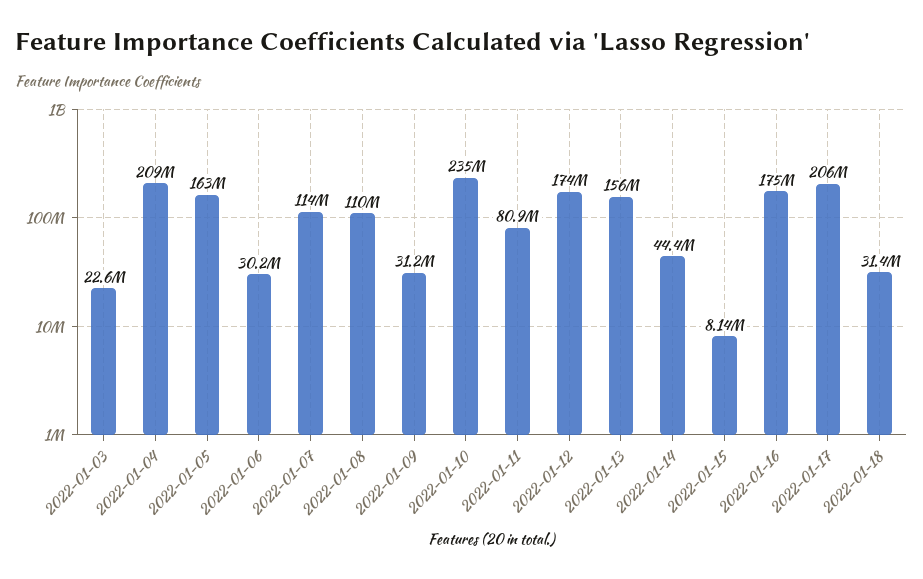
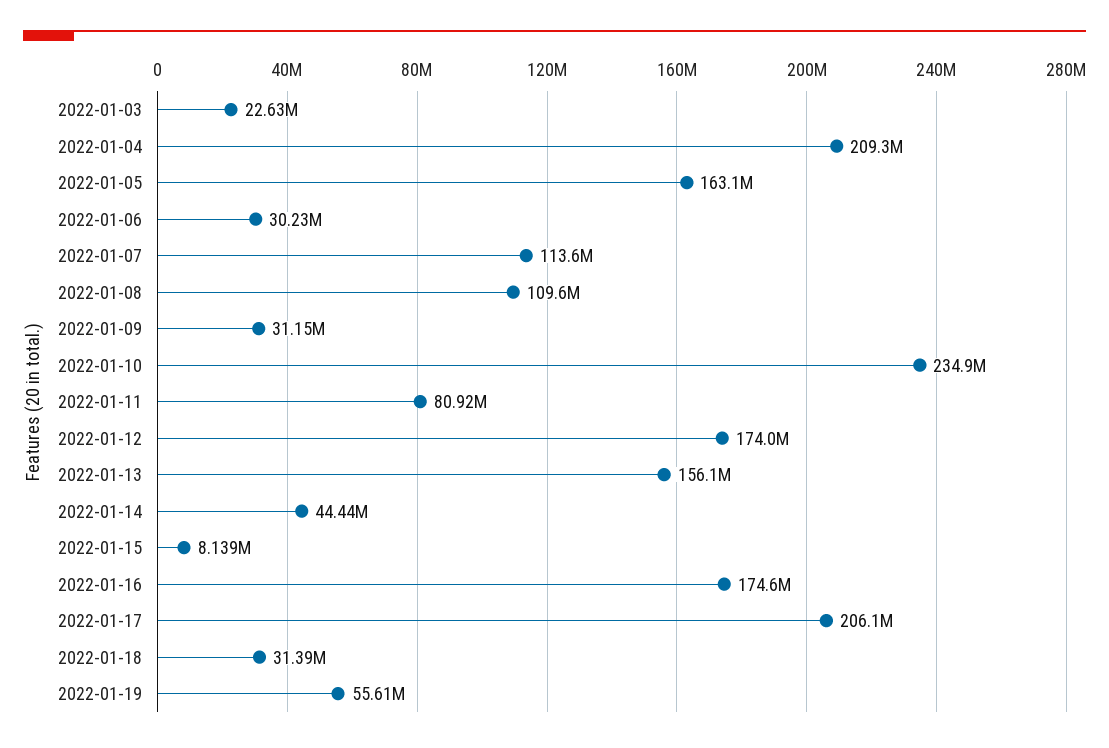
2022-01-19: none -> 55610000

